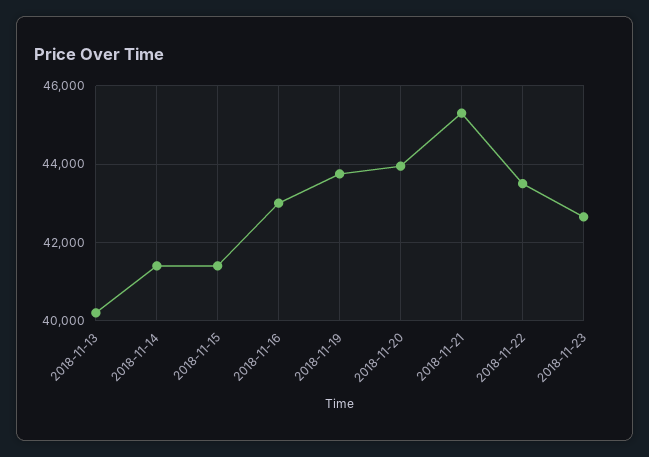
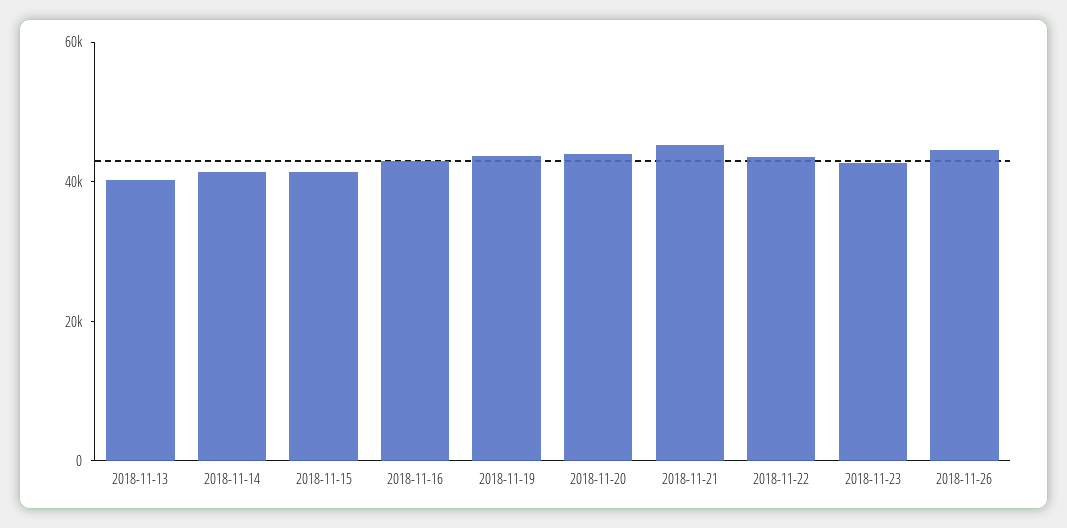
2018-11-26: none -> 45000

